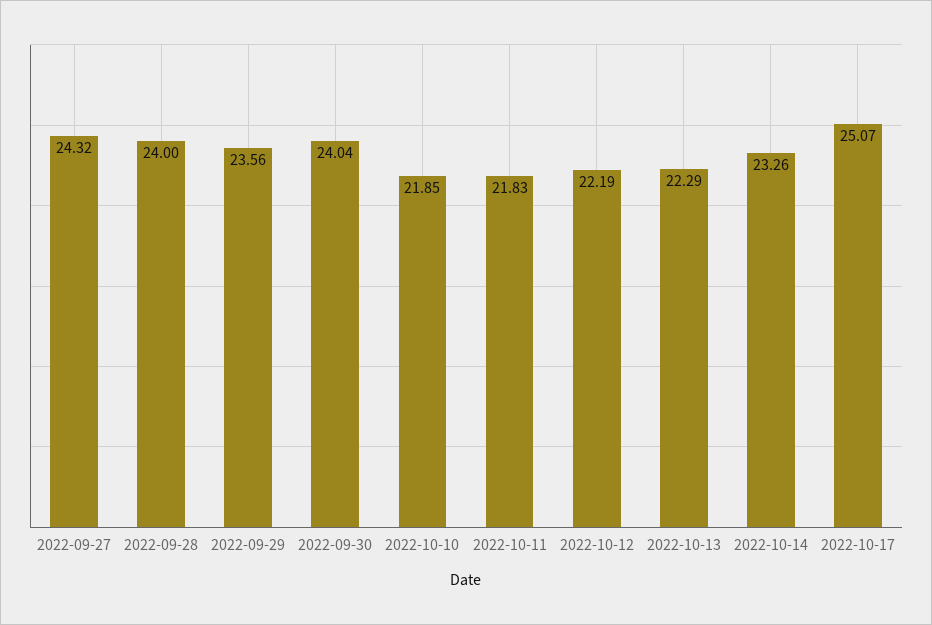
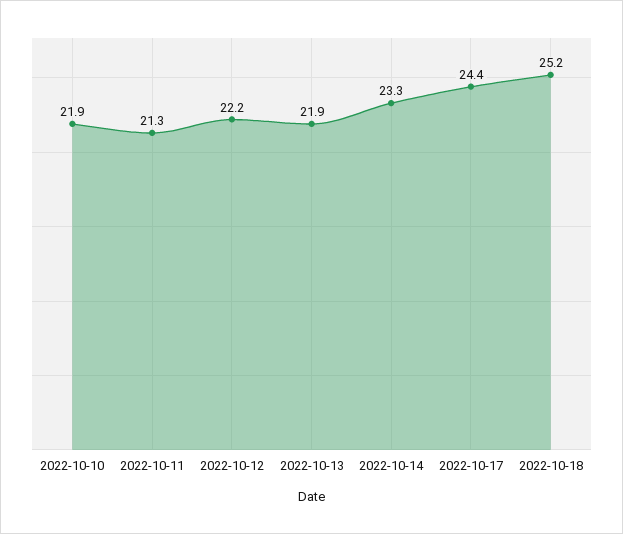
2022-09-27: 24.32 -> none
2022-09-28: 24 -> none
2022-09-29: 23.56 -> none
2022-09-30: 24.04 -> none
2022-10-11: 21.83 -> 21.3
2022-10-13: 22.29 -> 21.9
2022-10-17: 25.07 -> 24.4
2022-10-18: none -> 25.2

